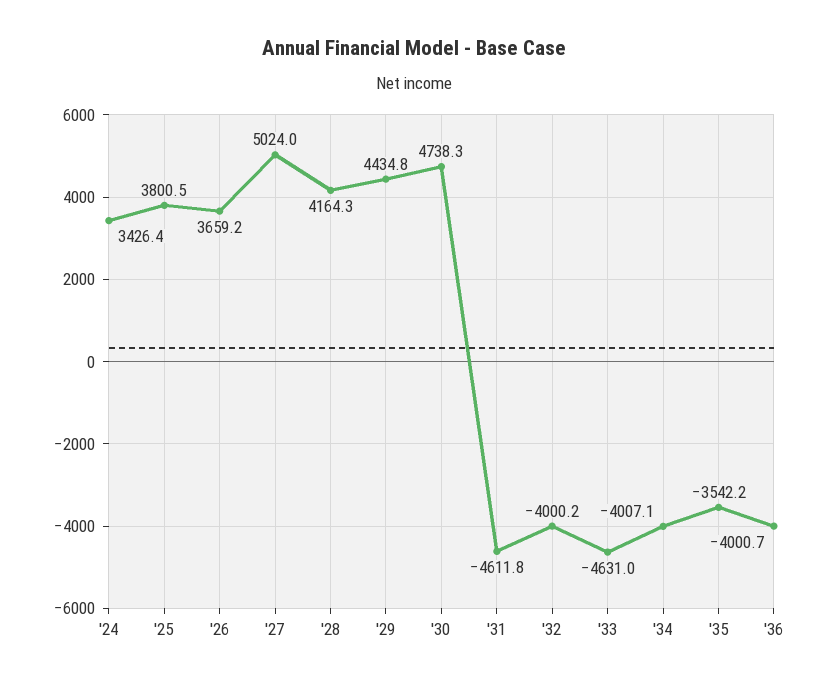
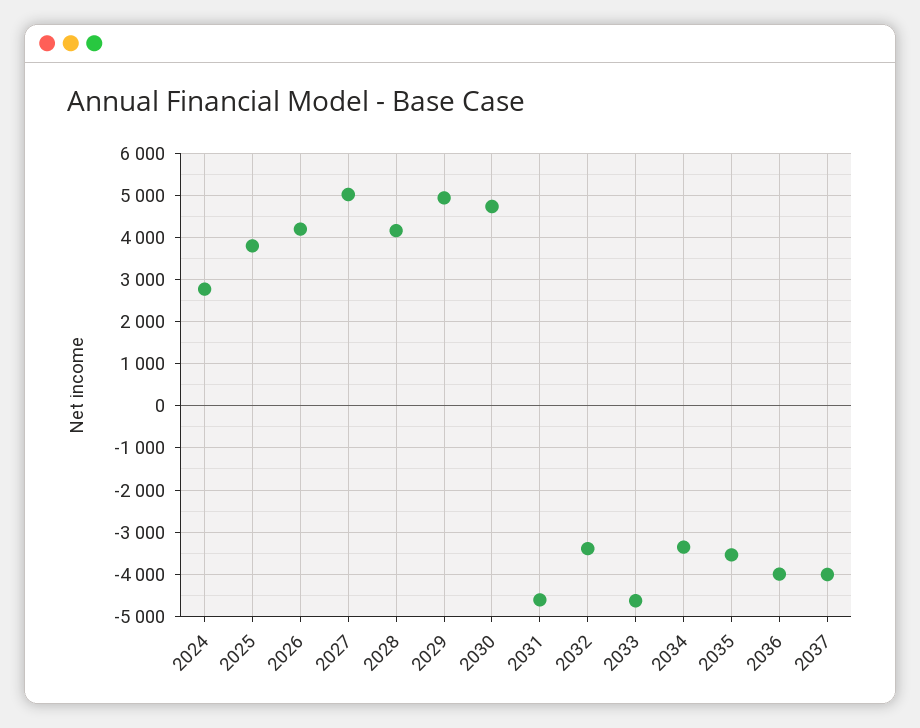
'24: 3426.4 -> 2800
'26: 3659.2 -> 4200
'29: 4434.8 -> 5000
'32: -4000.2 -> -3400
'34: -4007.1 -> -3400
2037: none -> -4000

